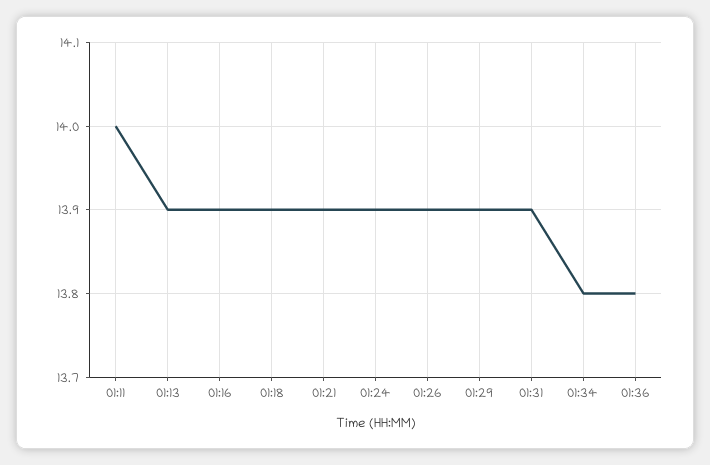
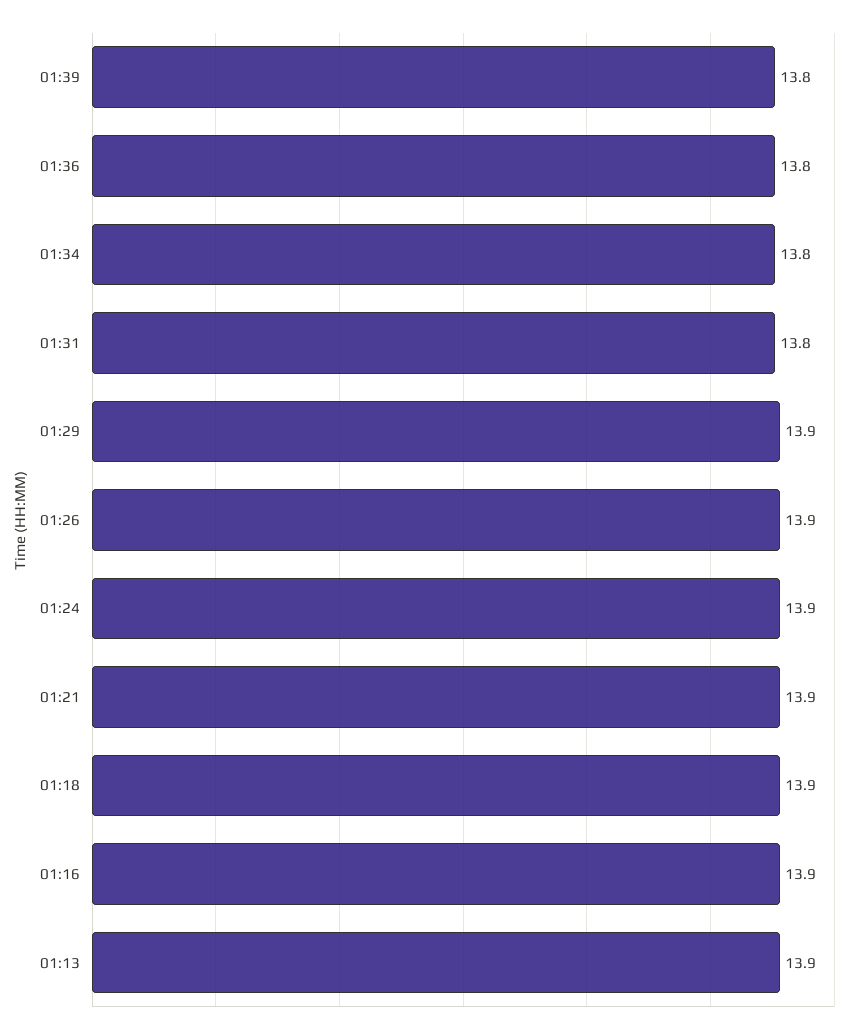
01:11: 14 -> none
01:31: 13.9 -> 13.8
01:39: none -> 13.8

